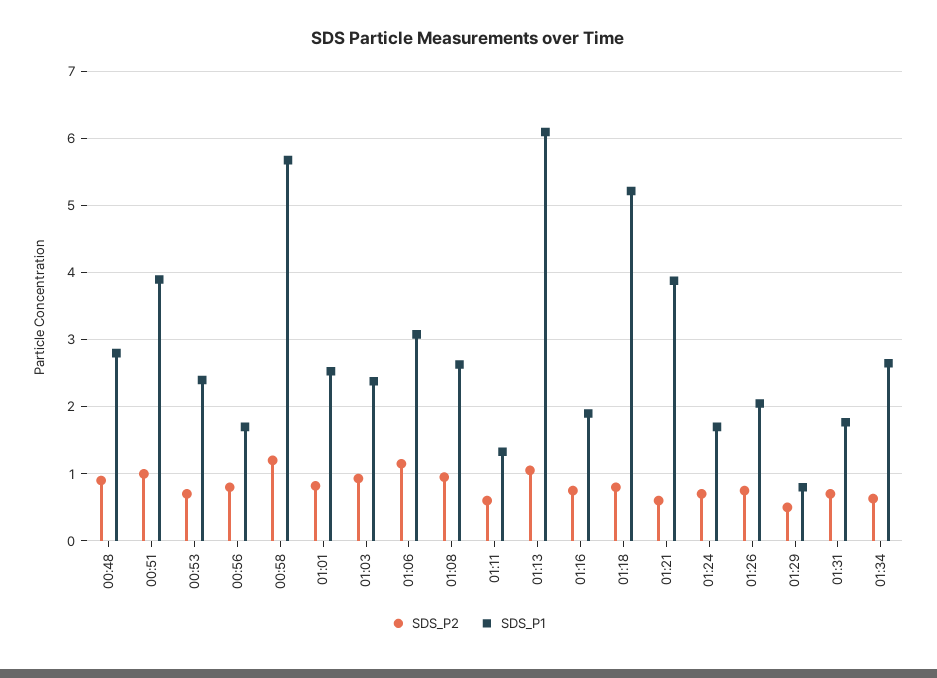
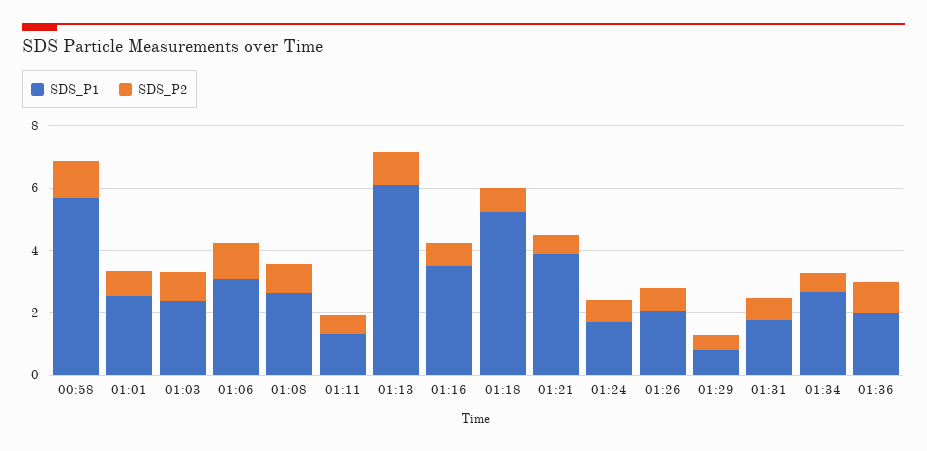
SDS_P2, 00:48: 0.9 -> none
SDS_P1, 00:48: 2.8 -> none
SDS_P2, 00:51: 1 -> none
SDS_P1, 00:51: 3.9 -> none
SDS_P2, 00:53: 0.7 -> none
SDS_P1, 00:53: 2.4 -> none
SDS_P2, 00:56: 0.8 -> none
SDS_P1, 00:56: 1.7 -> none
SDS_P1, 01:16: 1.9 -> 3.5
SDS_P1, 01:36: none -> 2
SDS_P2, 01:36: none -> 1

